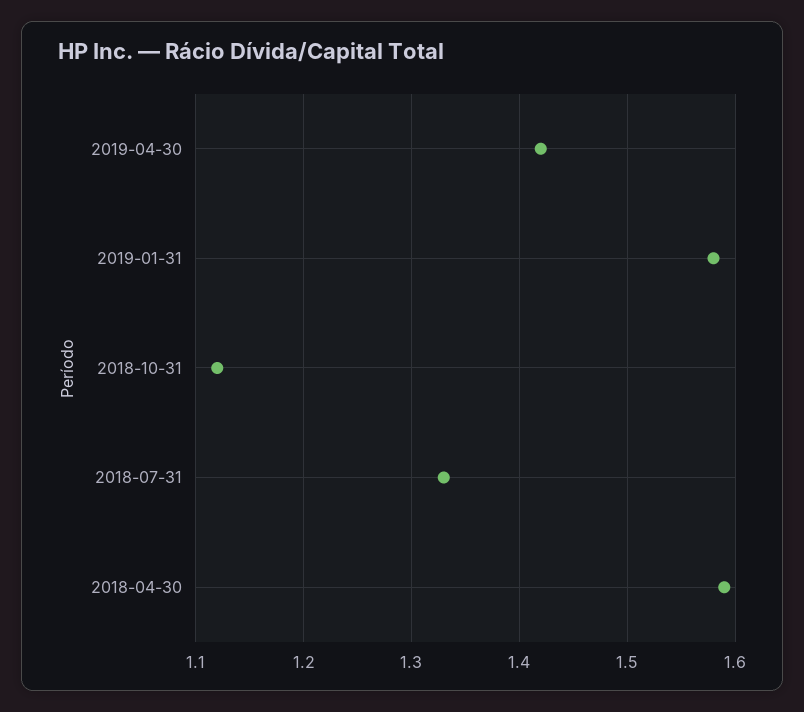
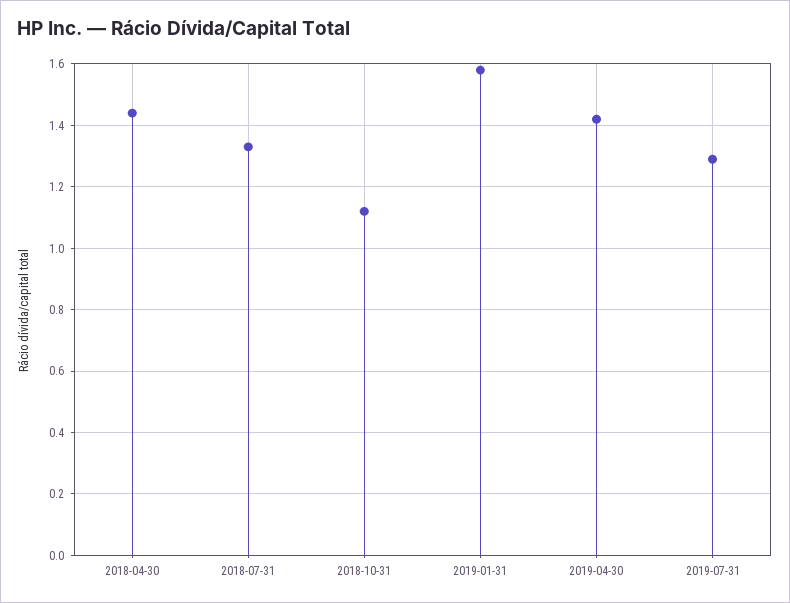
2018-04-30: 1.59 -> 1.45
2019-07-31: none -> 1.3

